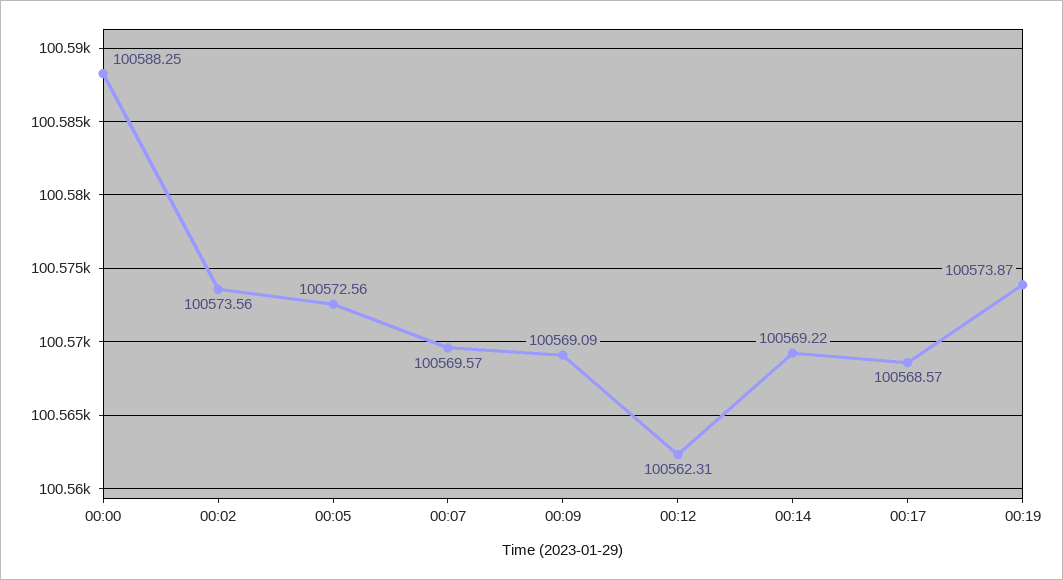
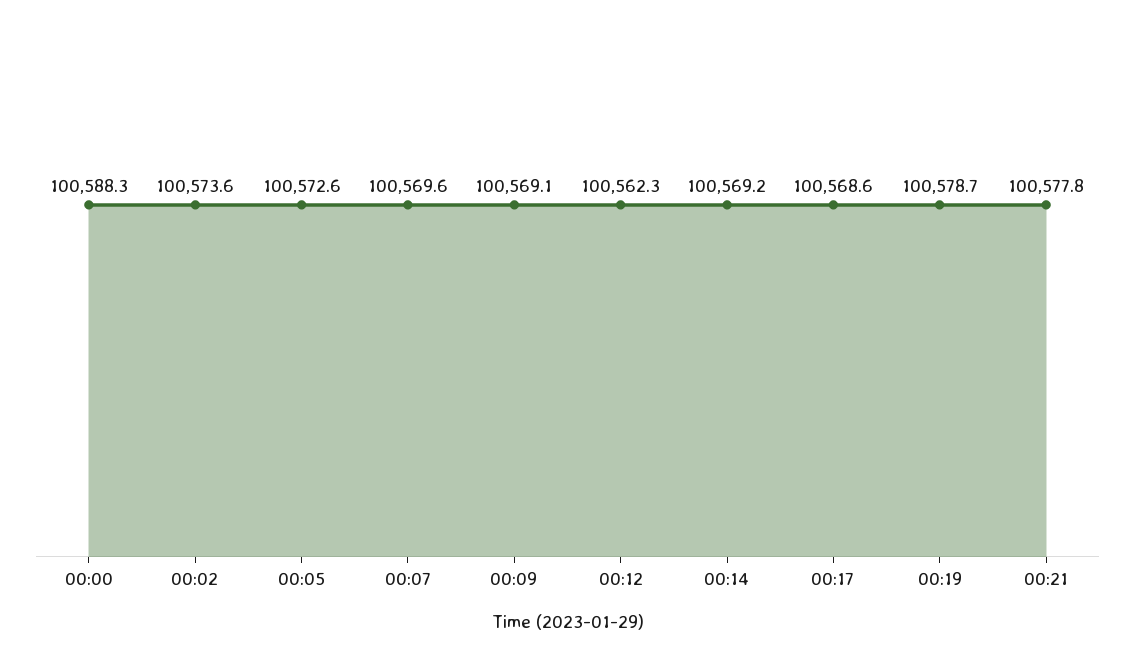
00:19: 100573.87 -> 100578.7
00:21: none -> 100577.8

